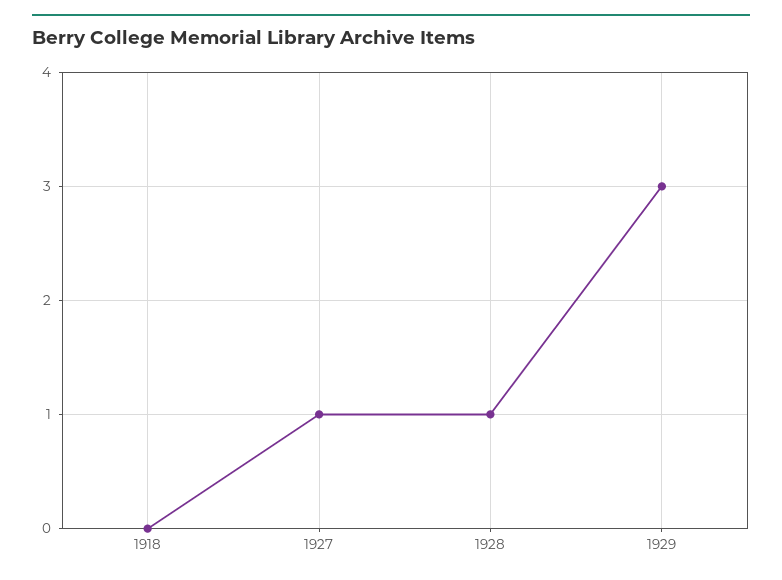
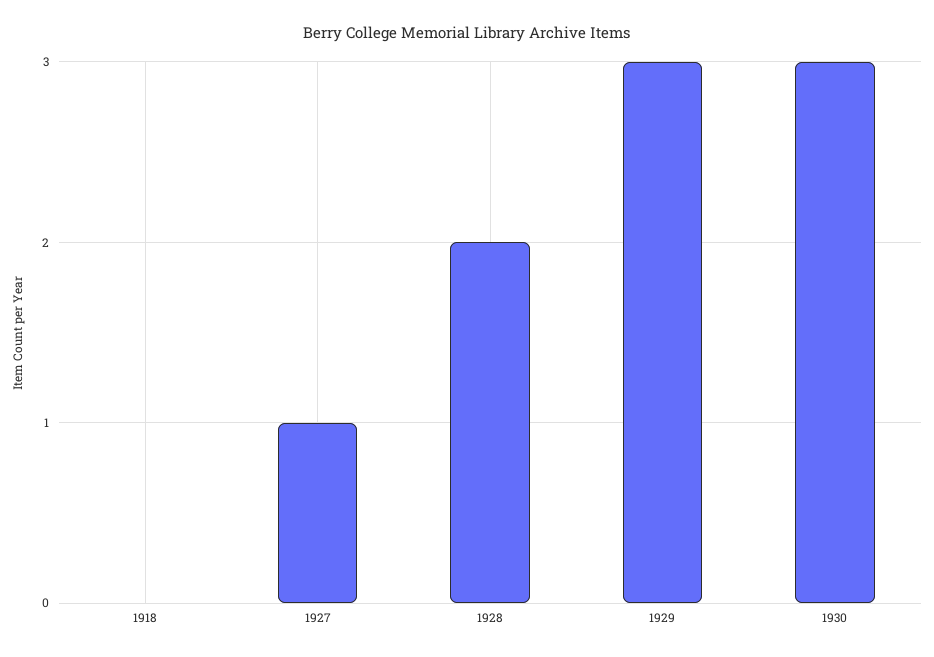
1928: 1 -> 2
1930: none -> 3

